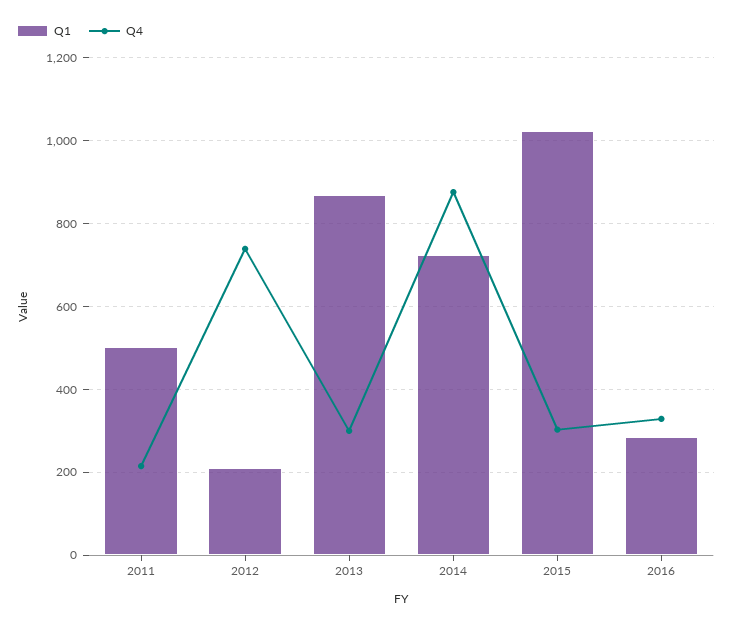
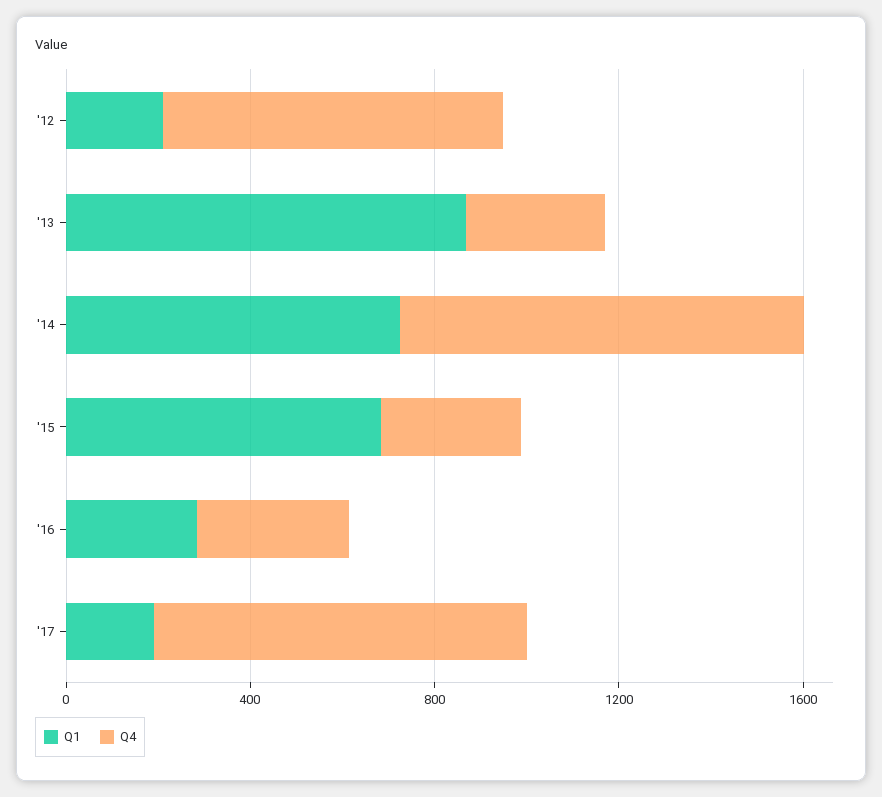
Q1, 2011: 500 -> none
Q4, 2011: 220 -> none
Q1, 2015: 1020 -> 700
Q1, '17: none -> 200
Q4, '17: none -> 800

